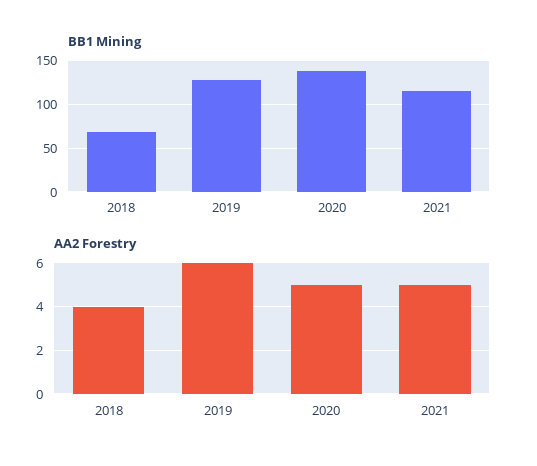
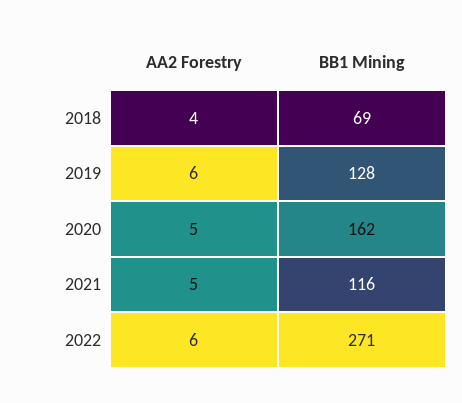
BB1 Mining, 2020: 140 -> 162
AA2 Forestry, 2022: none -> 6
BB1 Mining, 2022: none -> 271

